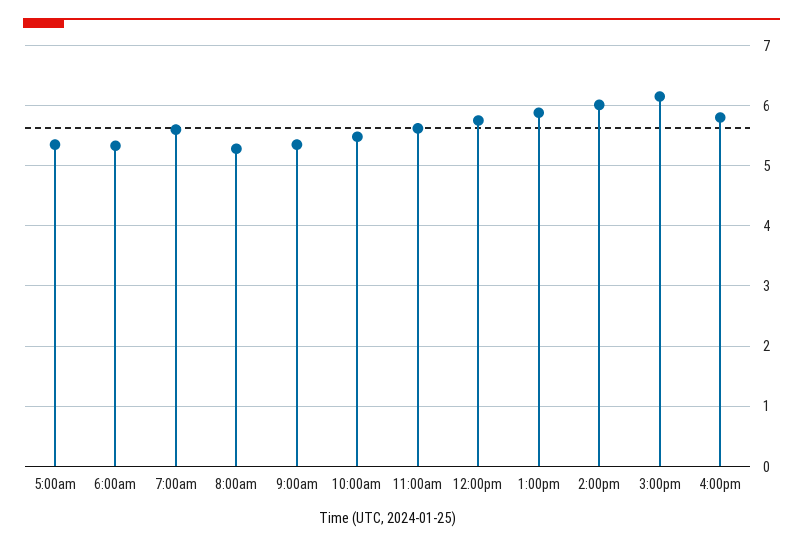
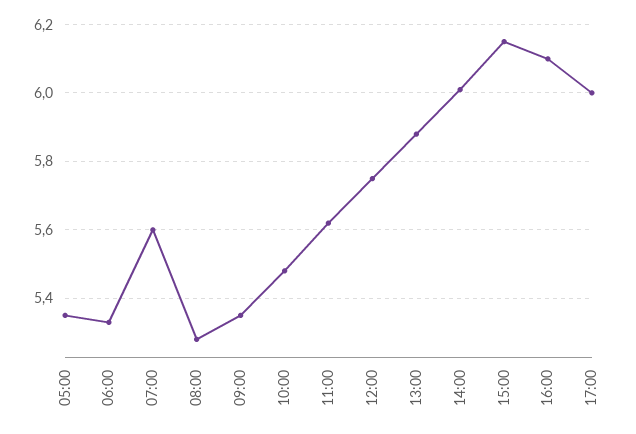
4:00pm: 5.8 -> 6.1
17:00: none -> 6

